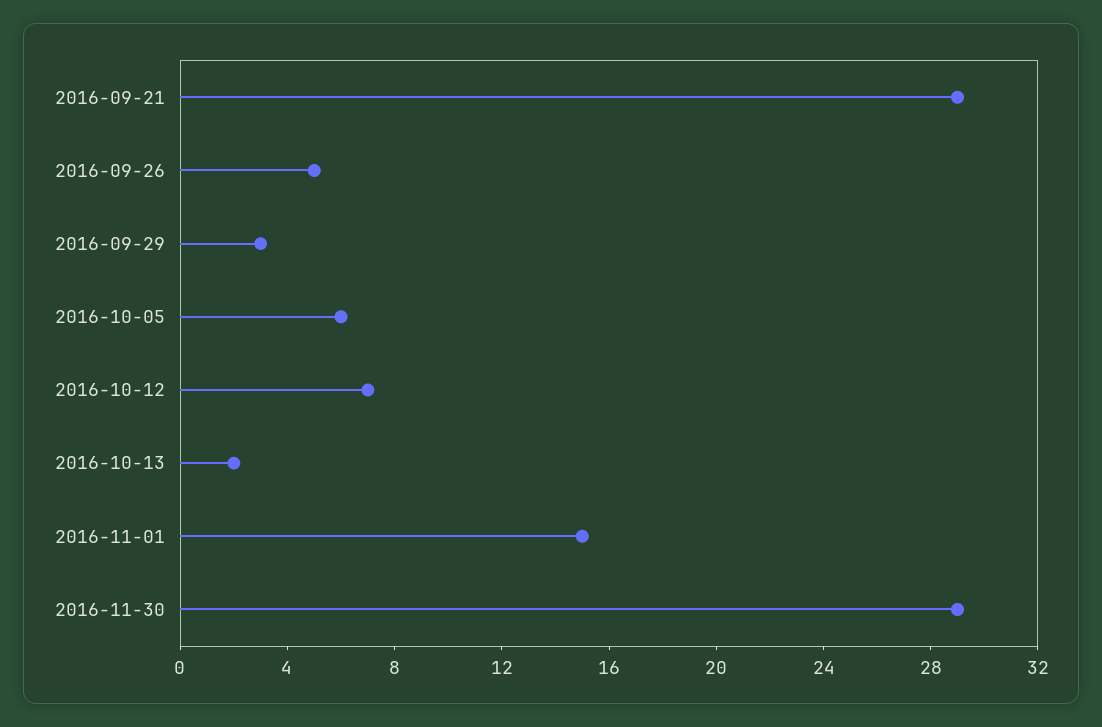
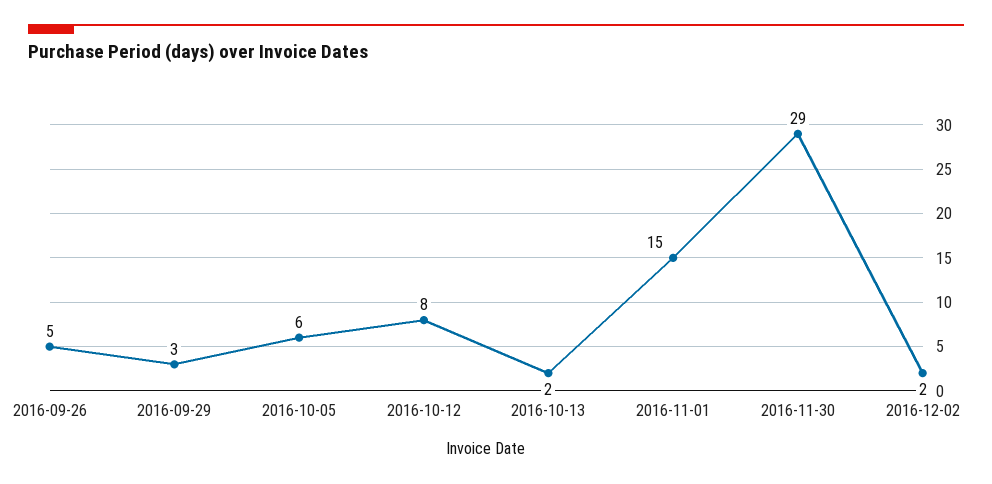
2016-09-21: 29 -> none
2016-10-12: 7 -> 8
2016-12-02: none -> 2

